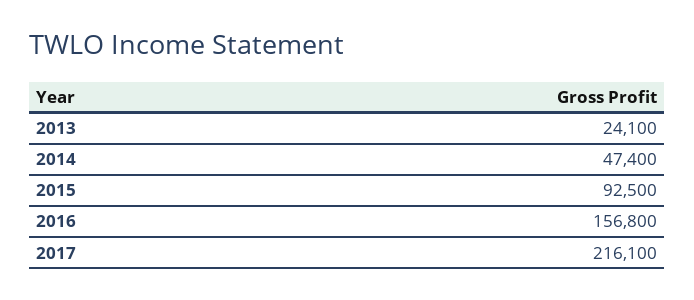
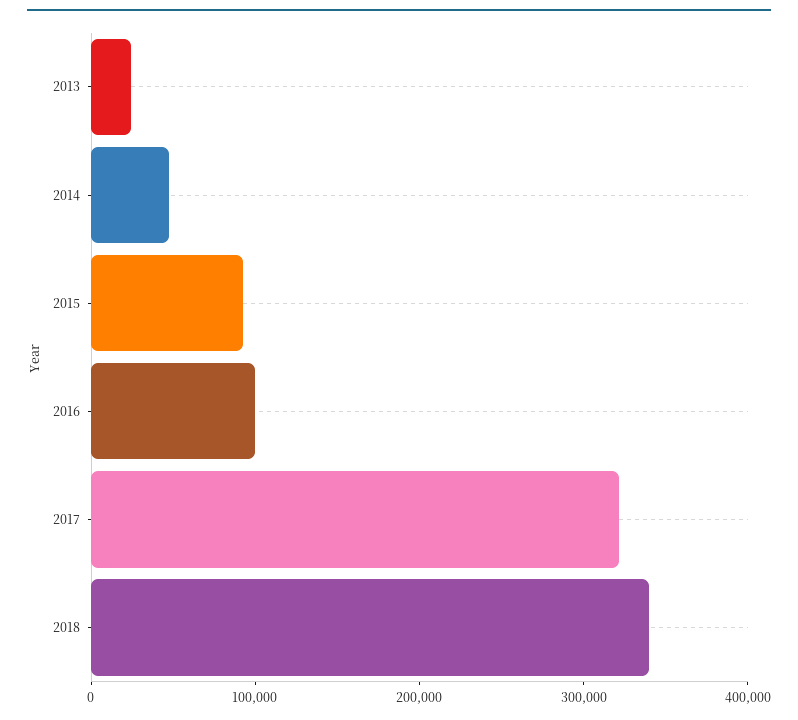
2016: 156800 -> 100000
2017: 216100 -> 320000
2018: none -> 340000

